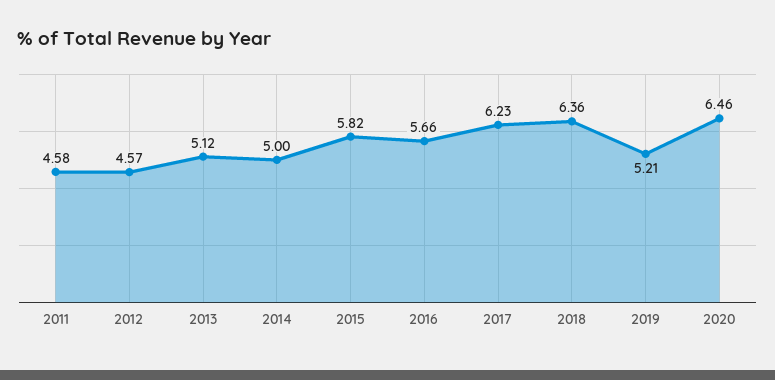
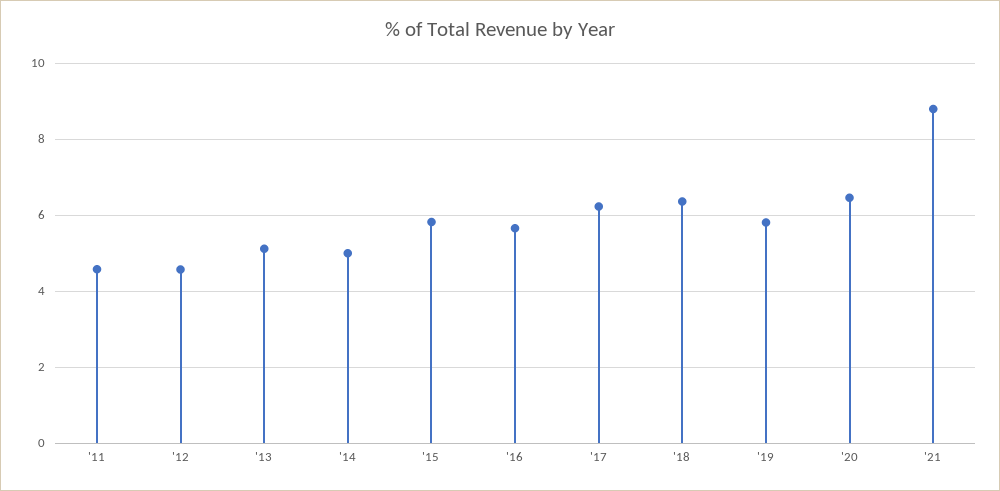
2019: 5.21 -> 5.8
'21: none -> 8.8

